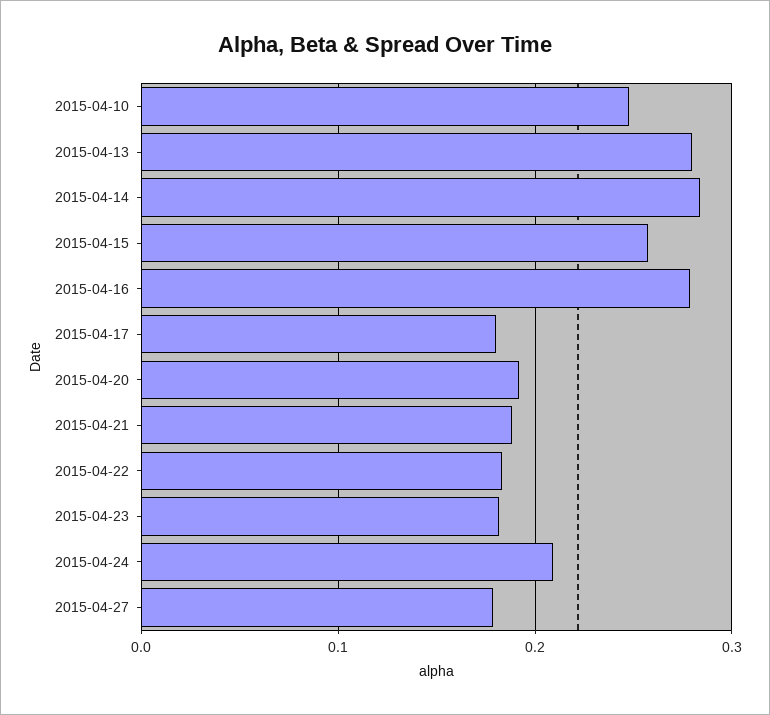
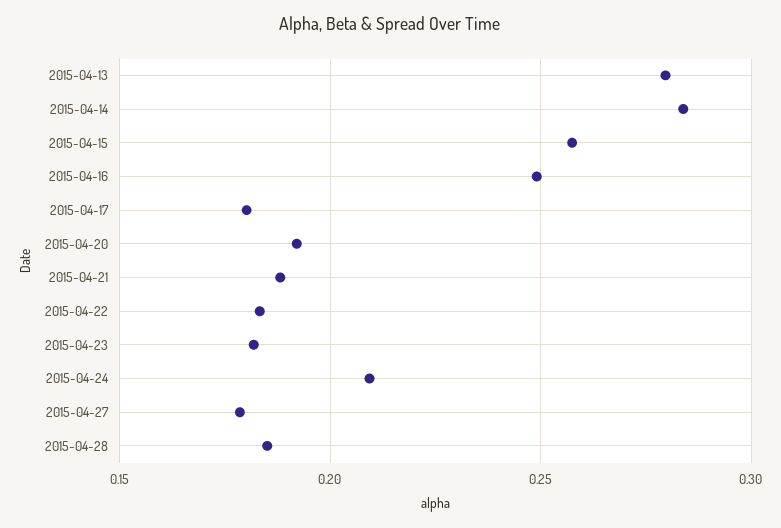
2015-04-10: 0.25 -> none
2015-04-16: 0.28 -> 0.25
2015-04-28: none -> 0.185

